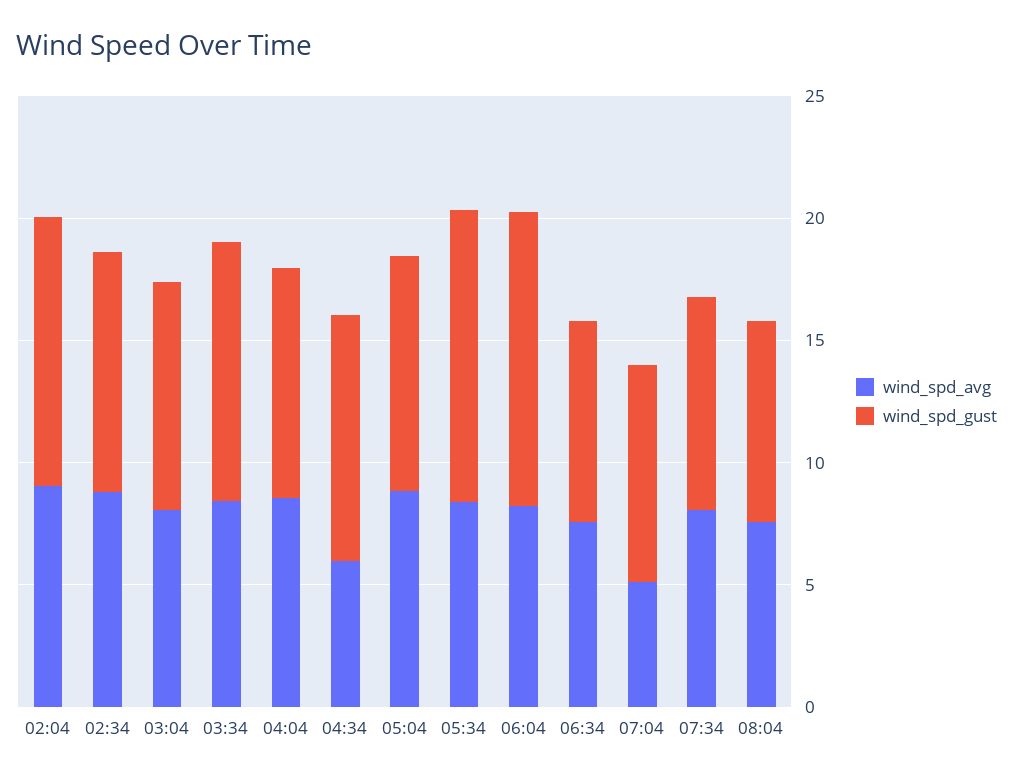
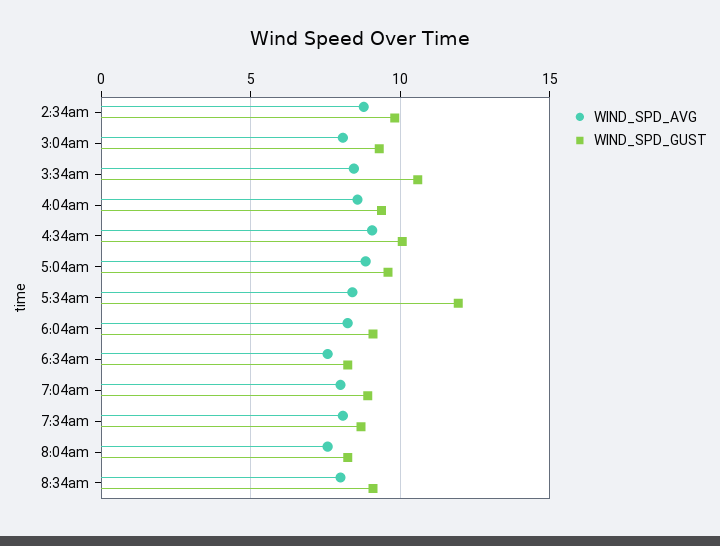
wind_spd_avg, 02:04: 9 -> none
wind_spd_gust, 02:04: 11 -> none
wind_spd_avg, 04:34: 6 -> 9
wind_spd_gust, 06:04: 12 -> 9
wind_spd_avg, 07:04: 5 -> 8
wind_spd_avg, 8:34am: none -> 8
wind_spd_gust, 8:34am: none -> 9

